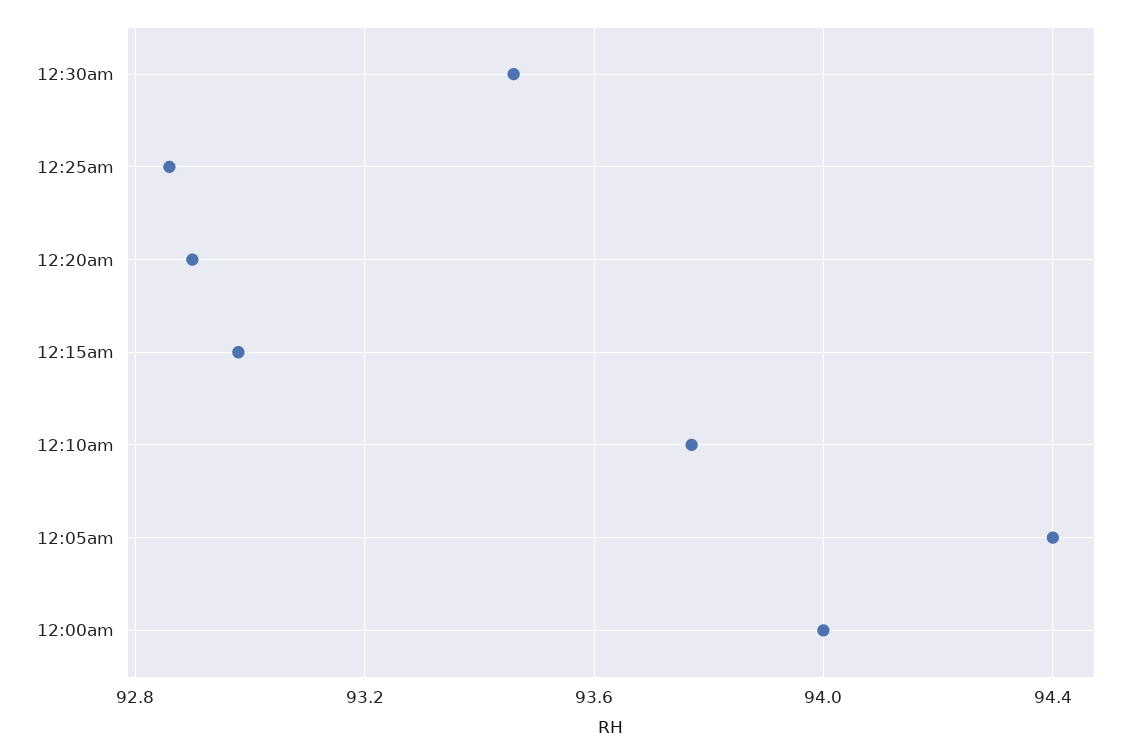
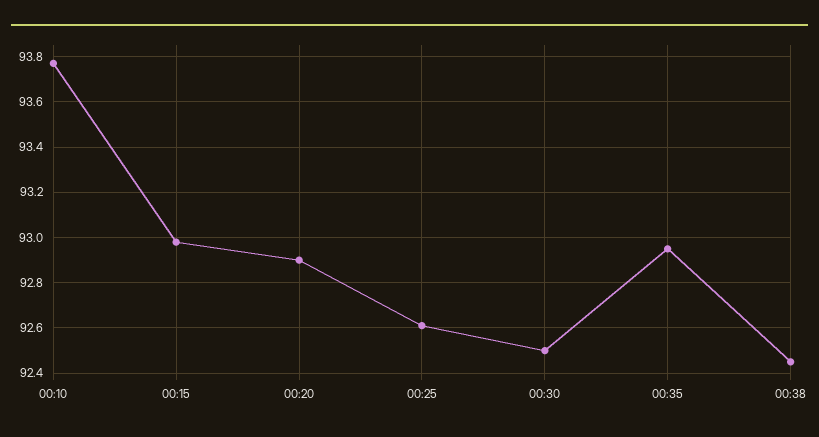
12:30am: 93.45 -> 92.5
12:25am: 92.85 -> 92.6
12:05am: 94.4 -> none
12:00am: 94 -> none
00:35: none -> 92.95
00:38: none -> 92.45

